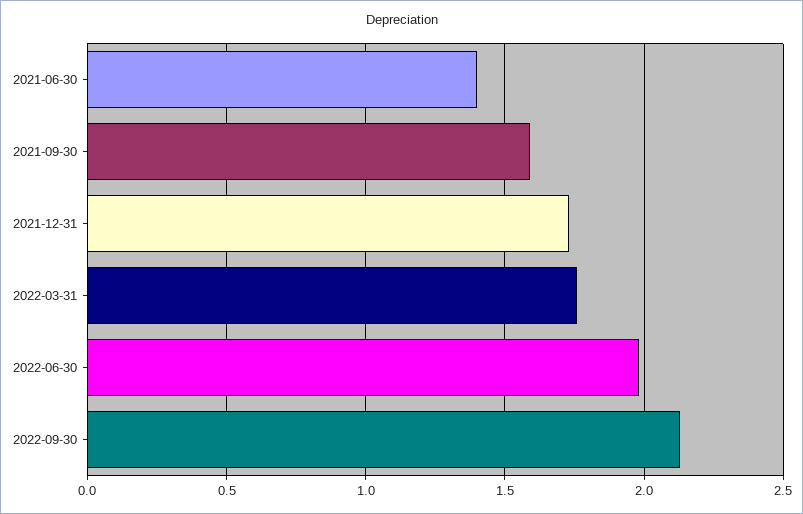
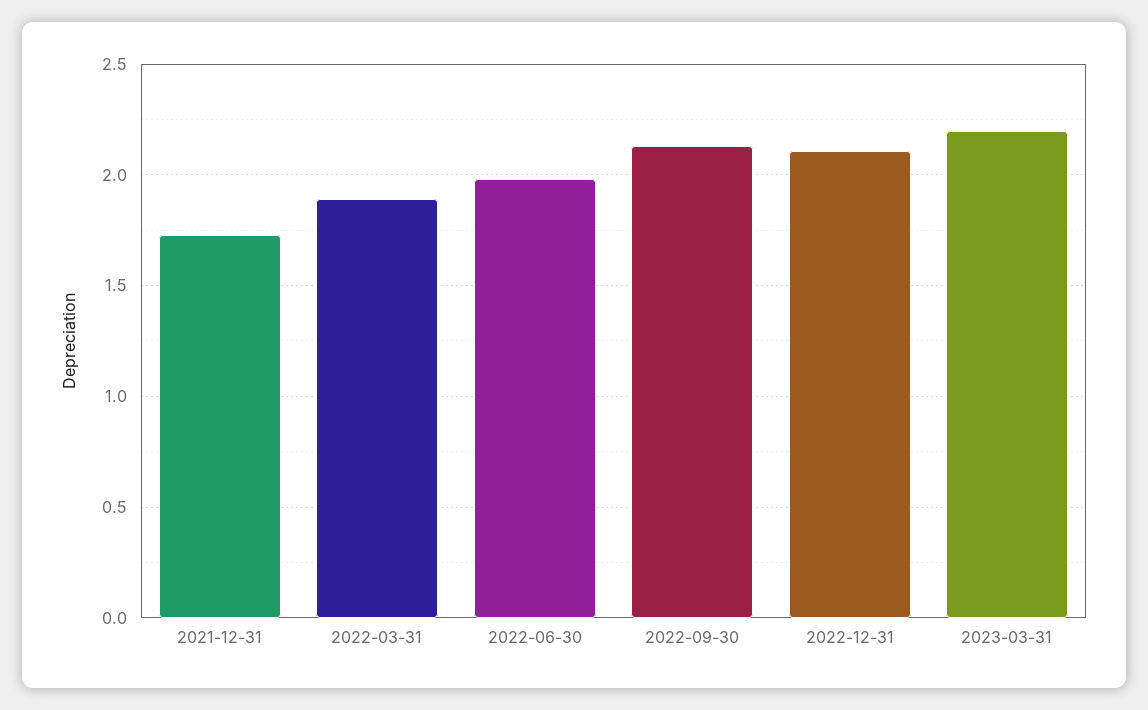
2021-06-30: 1.4 -> none
2021-09-30: 1.6 -> none
2022-03-31: 1.75 -> 1.9
2022-12-31: none -> 2.1
2023-03-31: none -> 2.2

